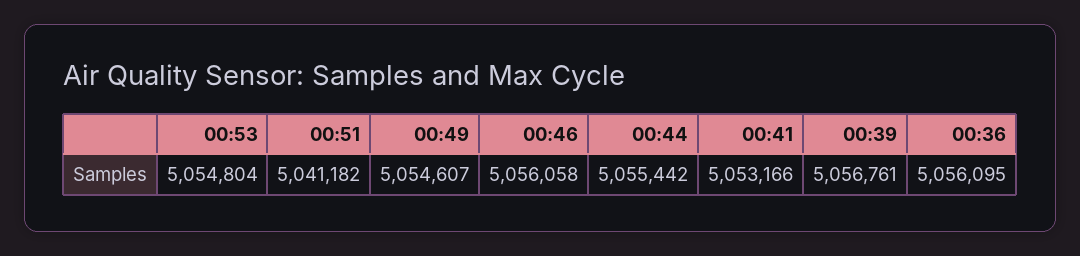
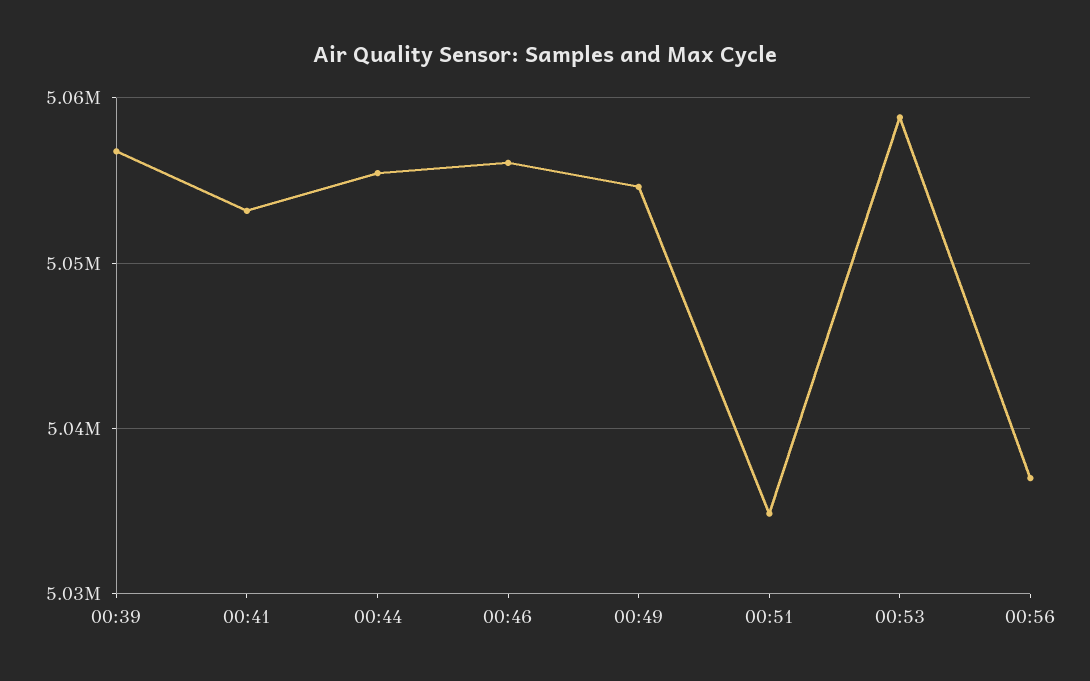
00:53: 5054804 -> 5059000
00:51: 5041182 -> 5035000
00:36: 5056095 -> none
00:56: none -> 5037000

